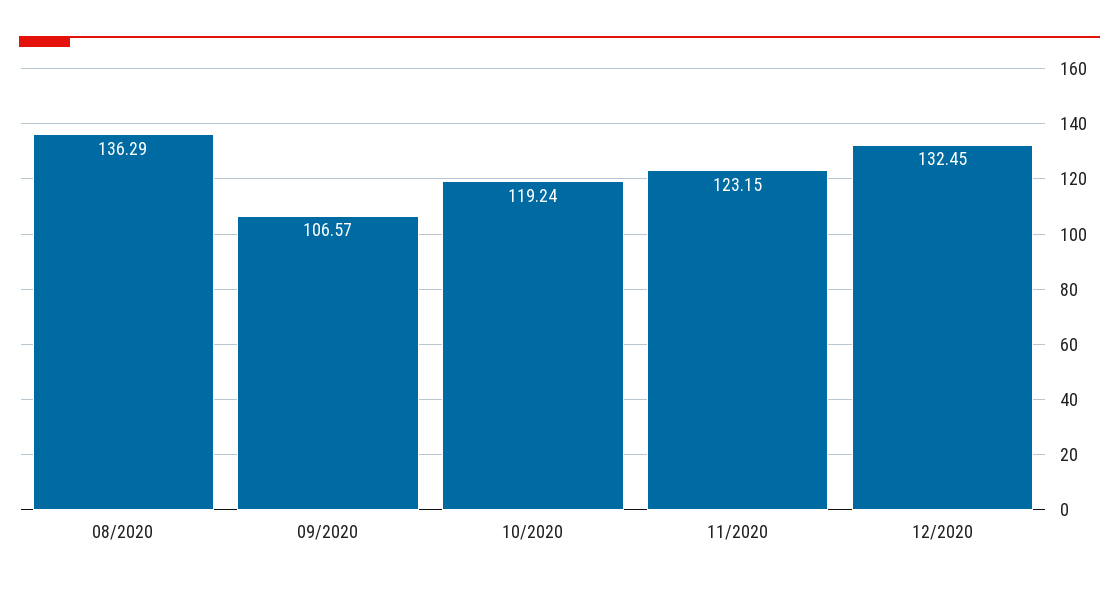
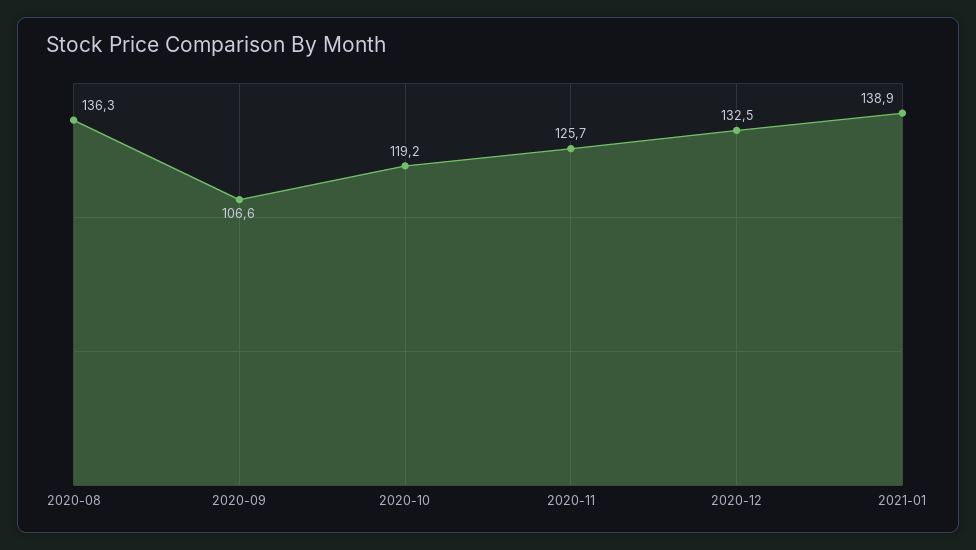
11/2020: 123.15 -> 125.7
2021-01: none -> 138.9

